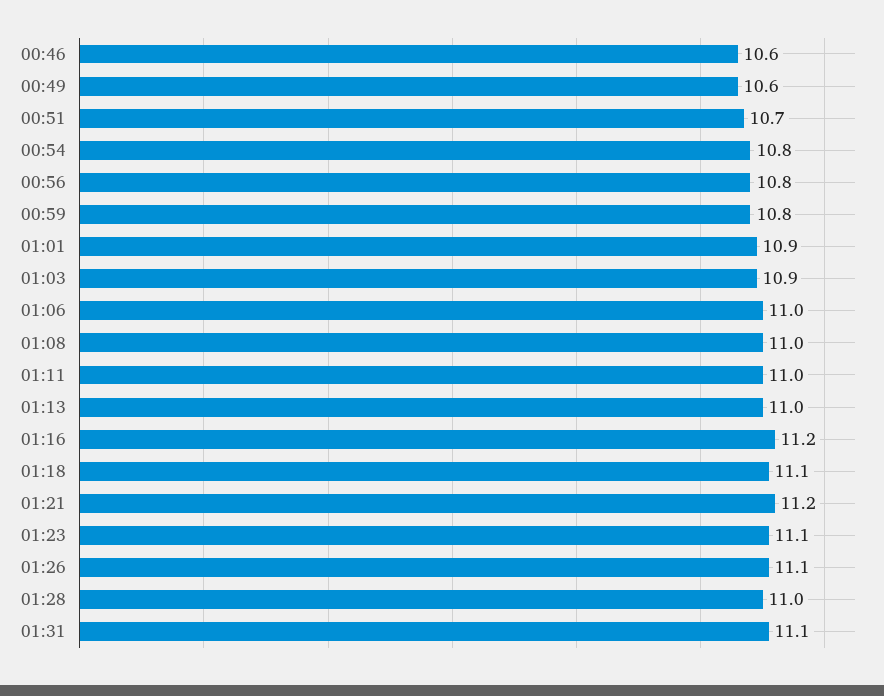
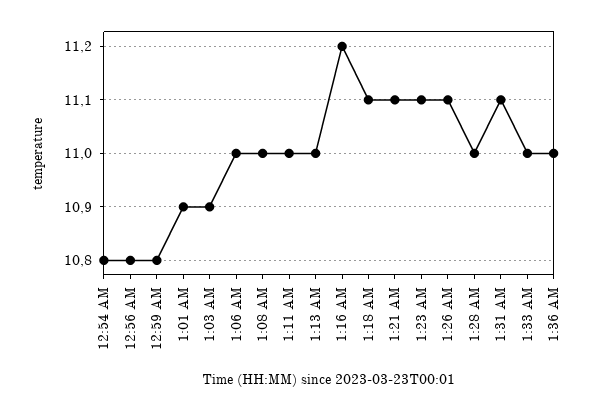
00:46: 10.6 -> none
00:49: 10.6 -> none
00:51: 10.7 -> none
01:21: 11.2 -> 11.1
1:33 AM: none -> 11
1:36 AM: none -> 11

